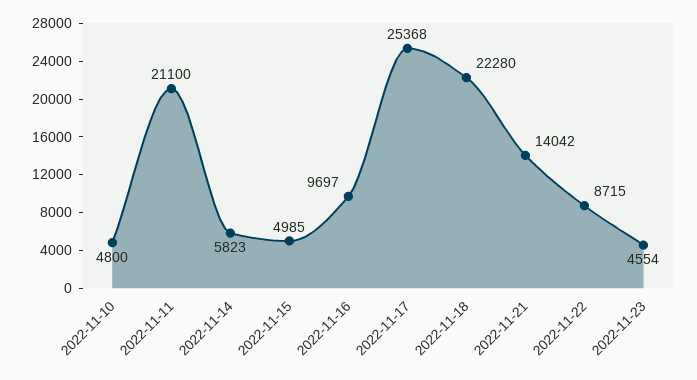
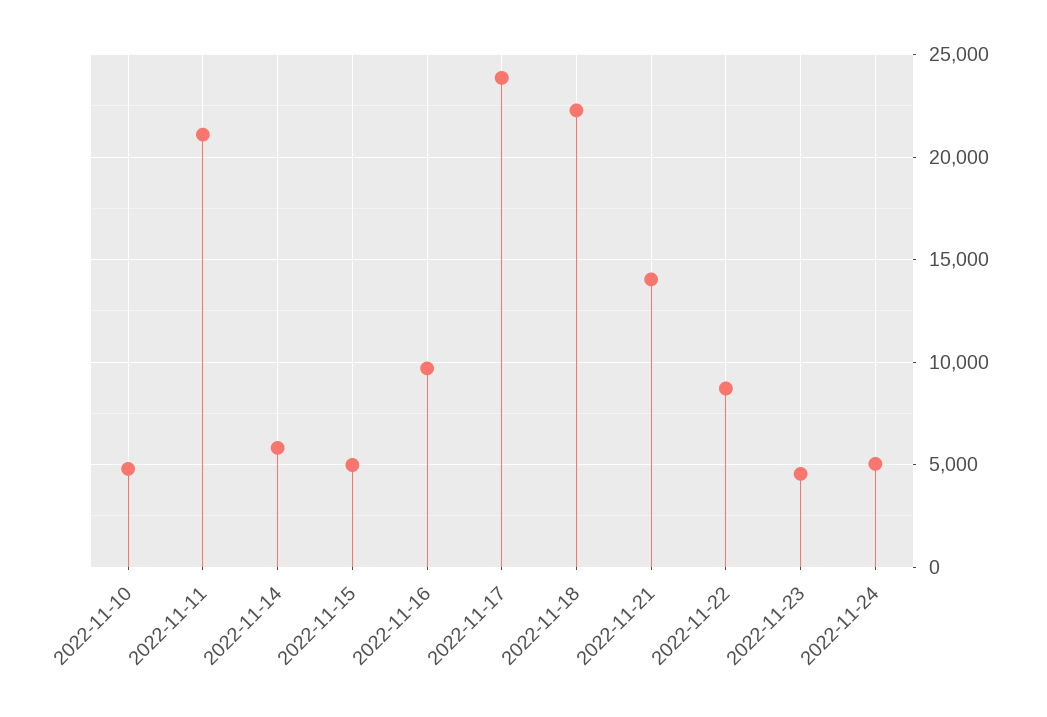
2022-11-17: 25368 -> 24000
2022-11-24: none -> 5000

